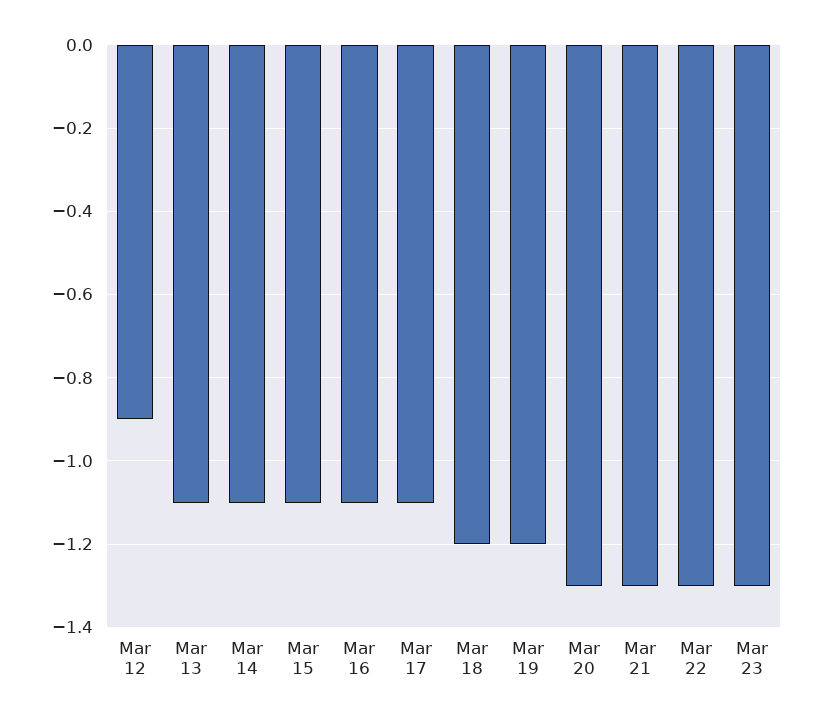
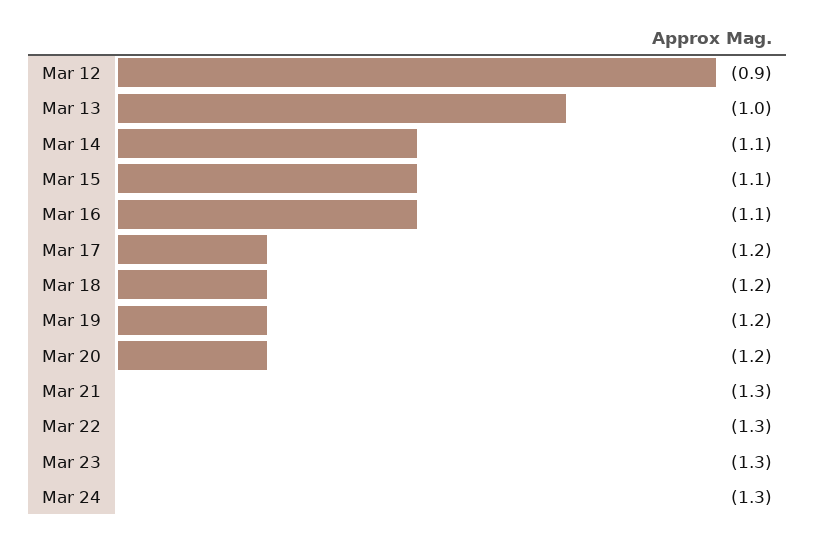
Mar 13: -1.1 -> -1
Mar 17: -1.1 -> -1.2
Mar 20: -1.3 -> -1.2
Mar 24: none -> -1.3

